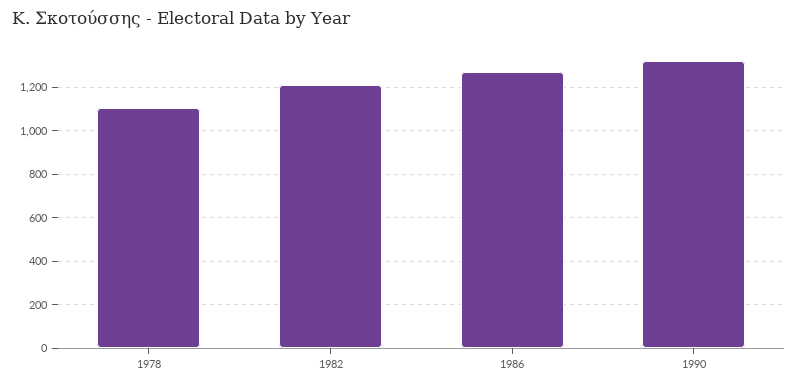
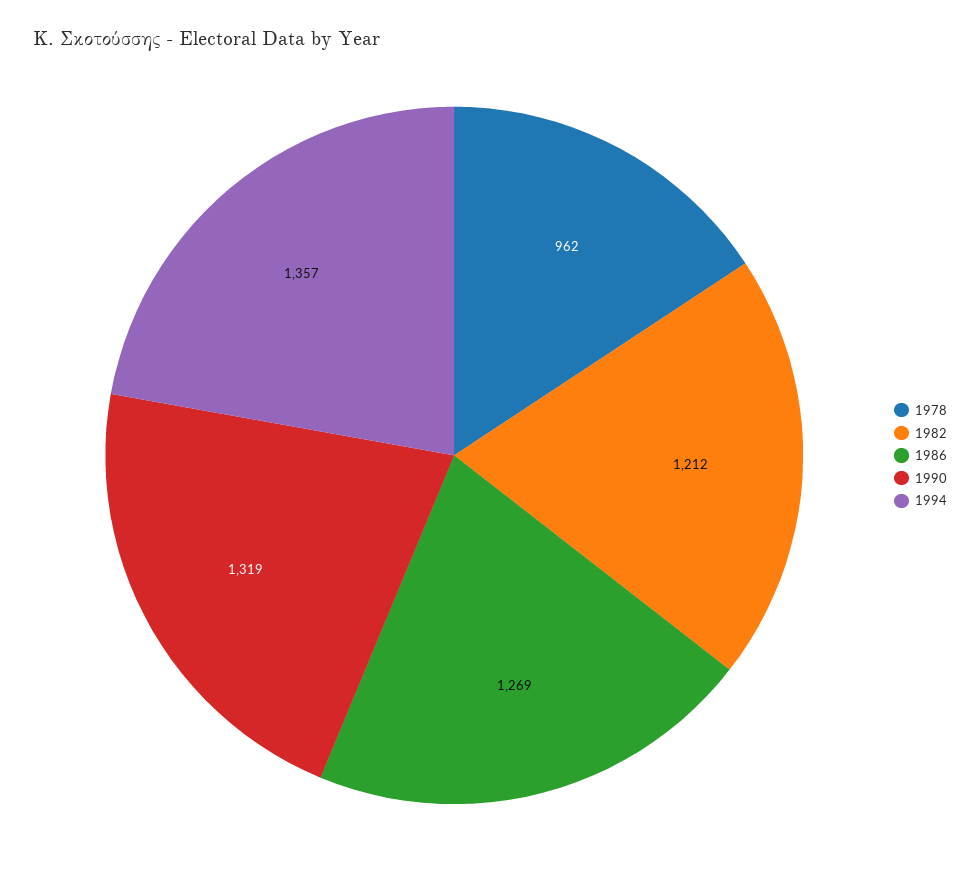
1978: 1100 -> 962
1994: none -> 1357

